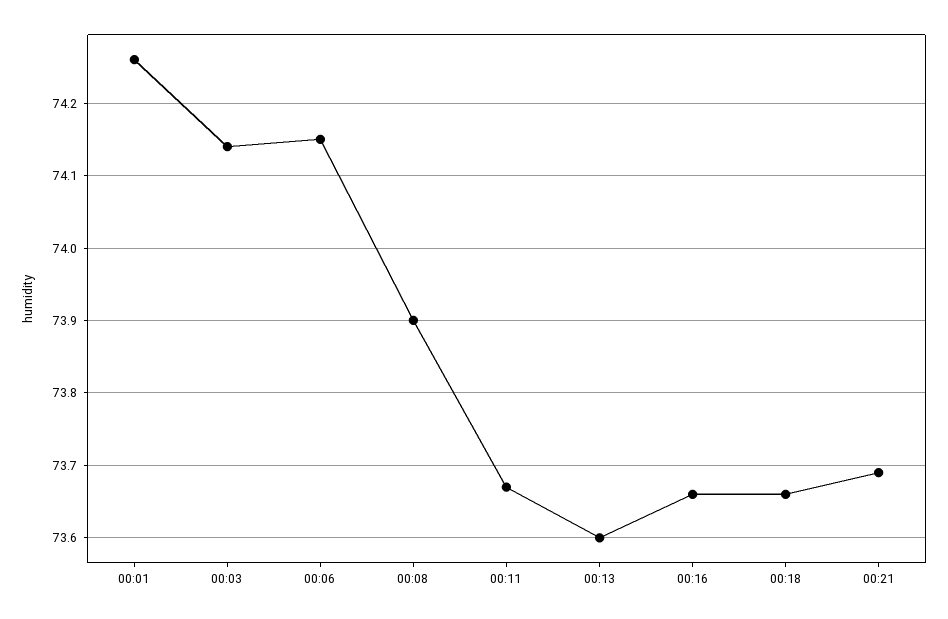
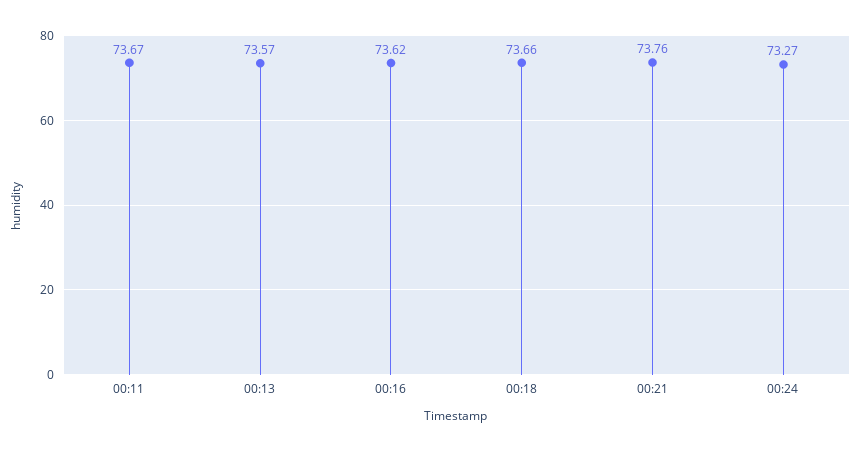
00:01: 74.26 -> none
00:03: 74.14 -> none
00:06: 74.15 -> none
00:08: 73.9 -> none
00:13: 73.6 -> 73.57
00:16: 73.66 -> 73.62
00:21: 73.69 -> 73.76
00:24: none -> 73.27

